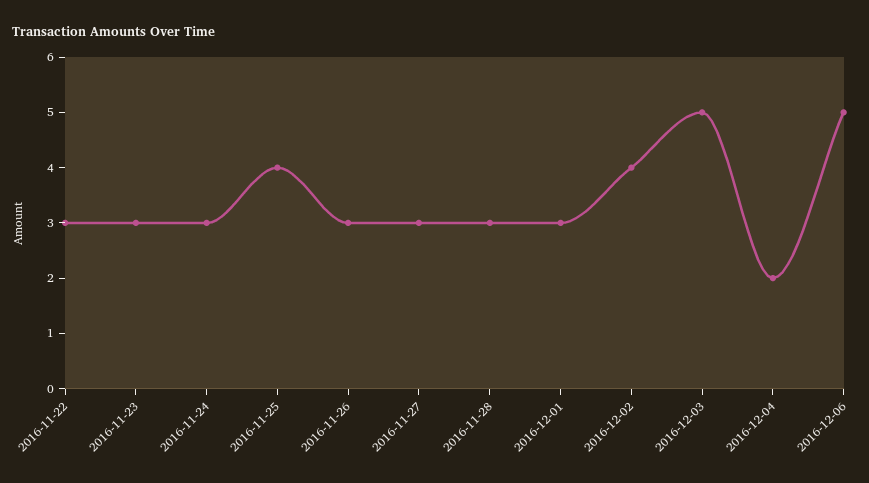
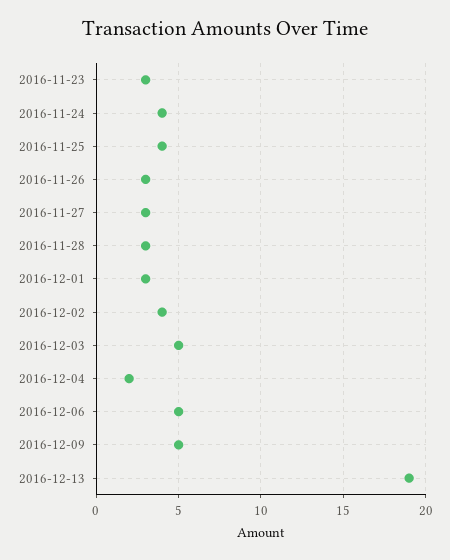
2016-11-22: 3 -> none
2016-11-24: 3 -> 4
2016-12-09: none -> 5
2016-12-13: none -> 19

